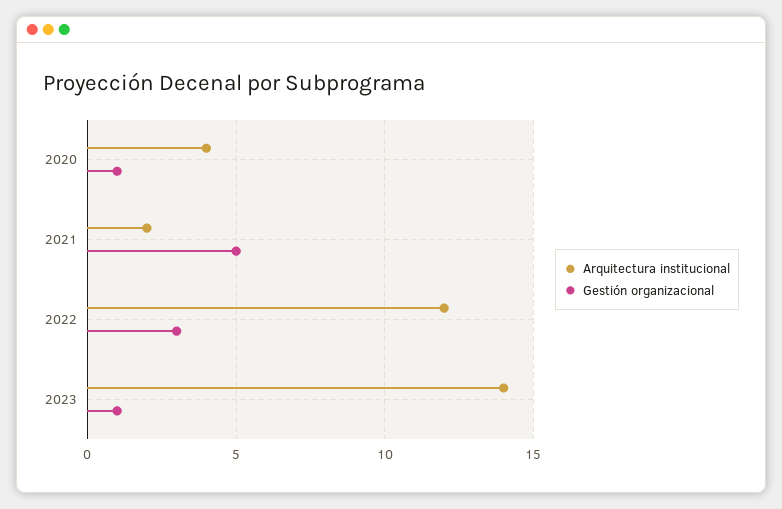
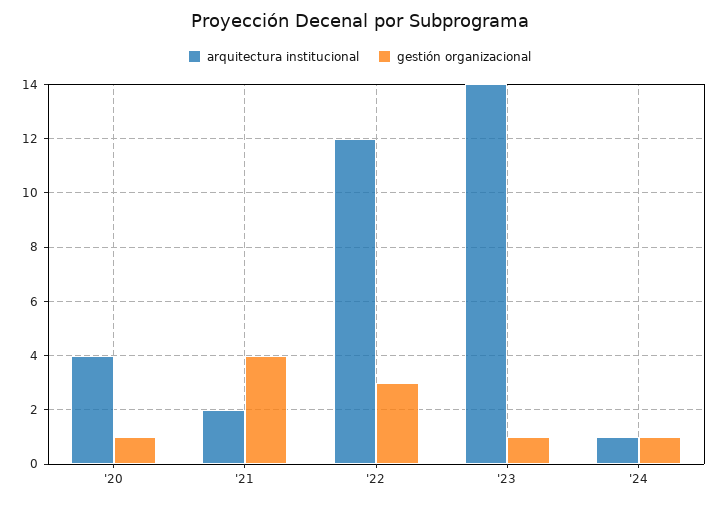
Gestión organizacional, 2021: 5 -> 4
Arquitectura institucional, '24: none -> 1
Gestión organizacional, '24: none -> 1

